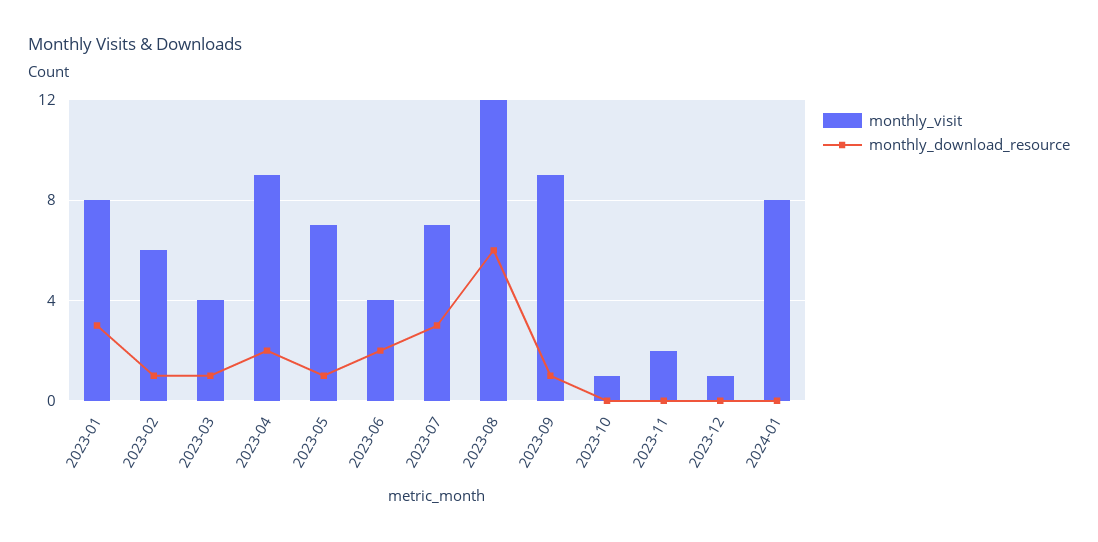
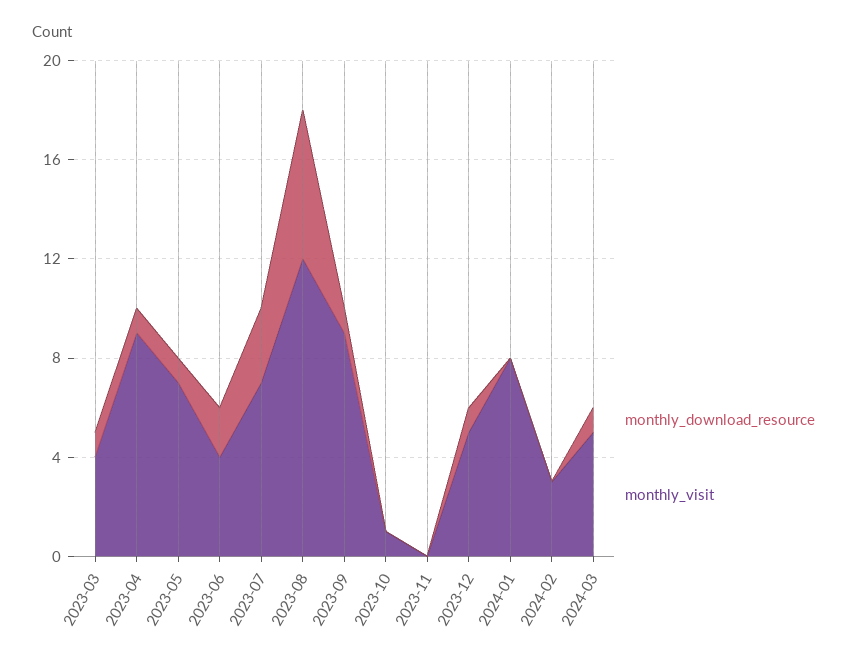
monthly_visit, 2023-01: 8 -> none
monthly_download_resource, 2023-01: 3 -> none
monthly_visit, 2023-02: 6 -> none
monthly_download_resource, 2023-02: 1 -> none
monthly_download_resource, 2023-04: 2 -> 1
monthly_visit, 2023-11: 2 -> 0
monthly_visit, 2023-12: 1 -> 5
monthly_download_resource, 2023-12: 0 -> 1
monthly_download_resource, 2024-02: none -> 0
monthly_visit, 2024-02: none -> 3
monthly_download_resource, 2024-03: none -> 1
monthly_visit, 2024-03: none -> 5

